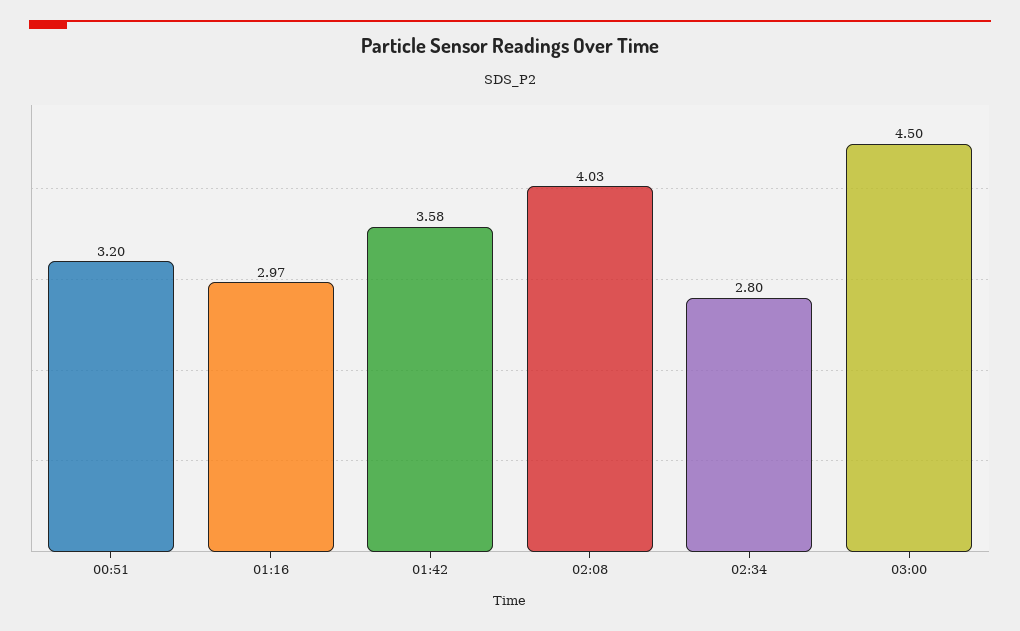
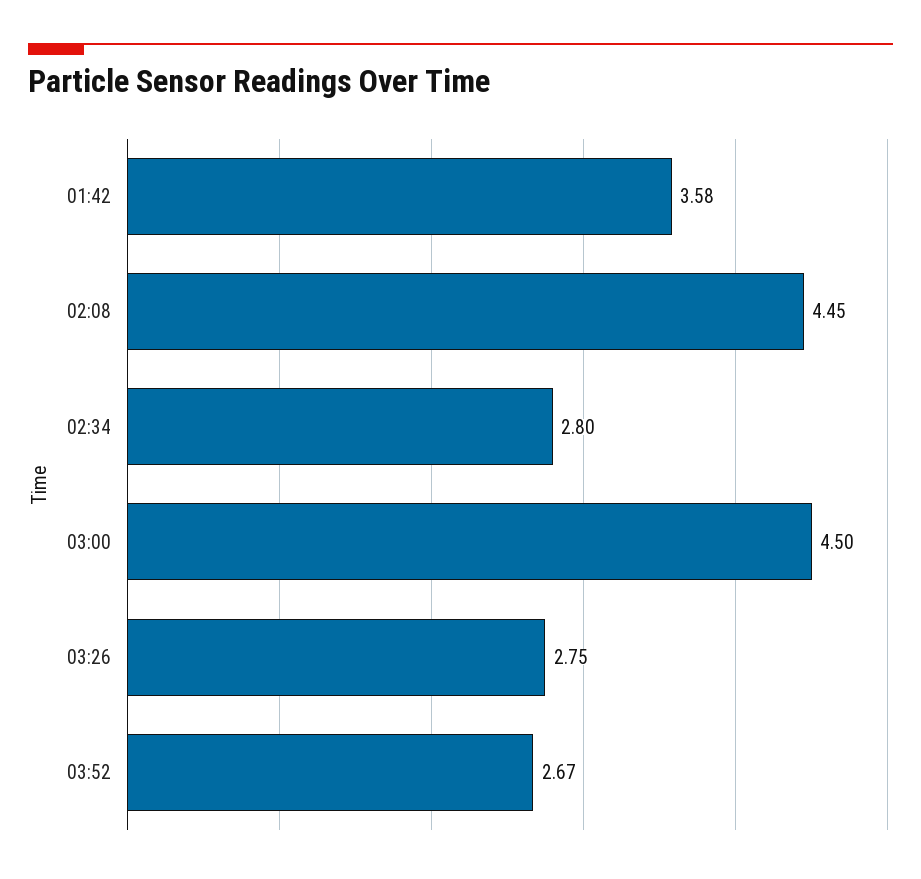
00:51: 3.2 -> none
01:16: 2.97 -> none
02:08: 4.03 -> 4.45
03:26: none -> 2.75
03:52: none -> 2.67

